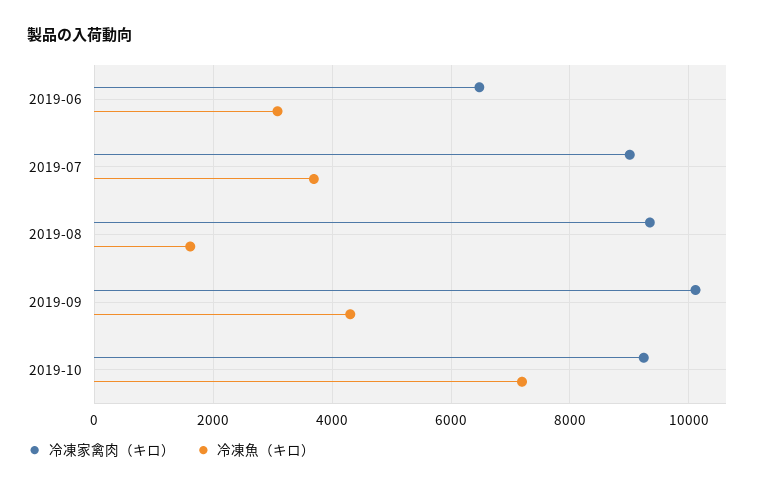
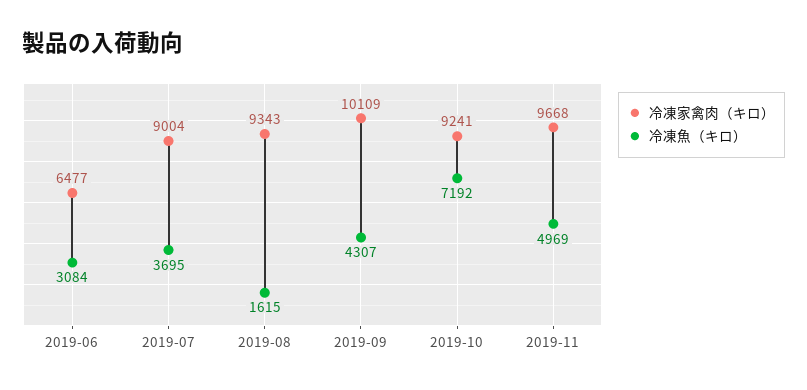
冷凍家禽肉（キロ）, 2019-11: none -> 9668
冷凍魚（キロ）, 2019-11: none -> 4969

